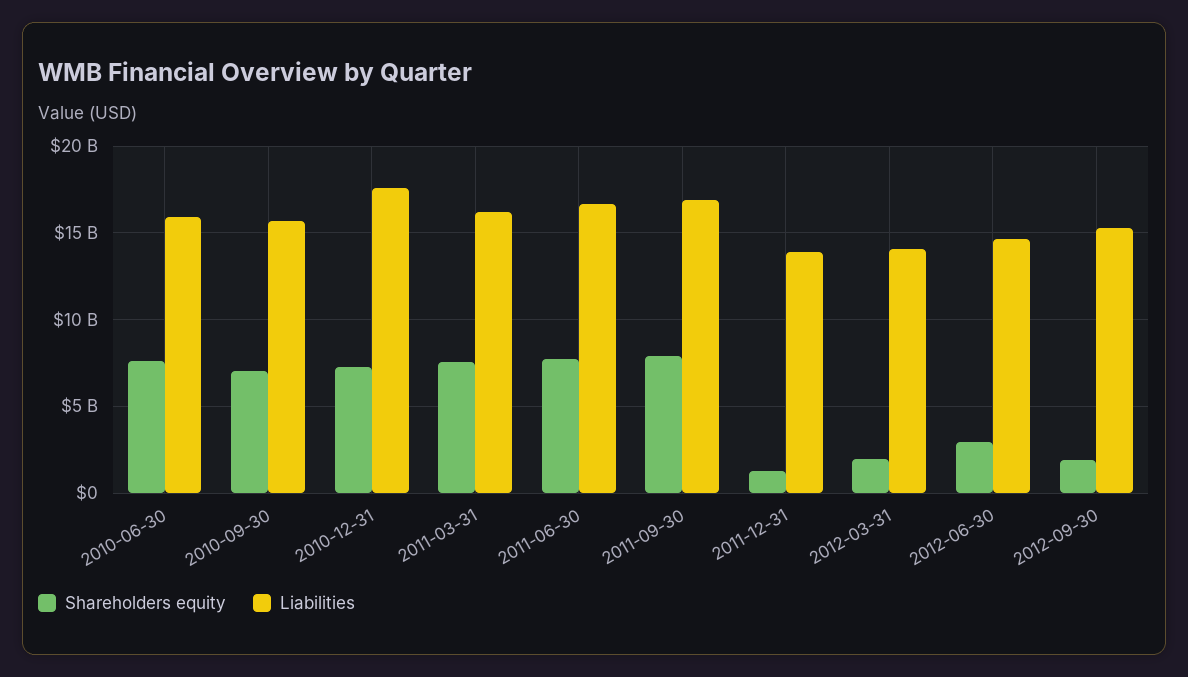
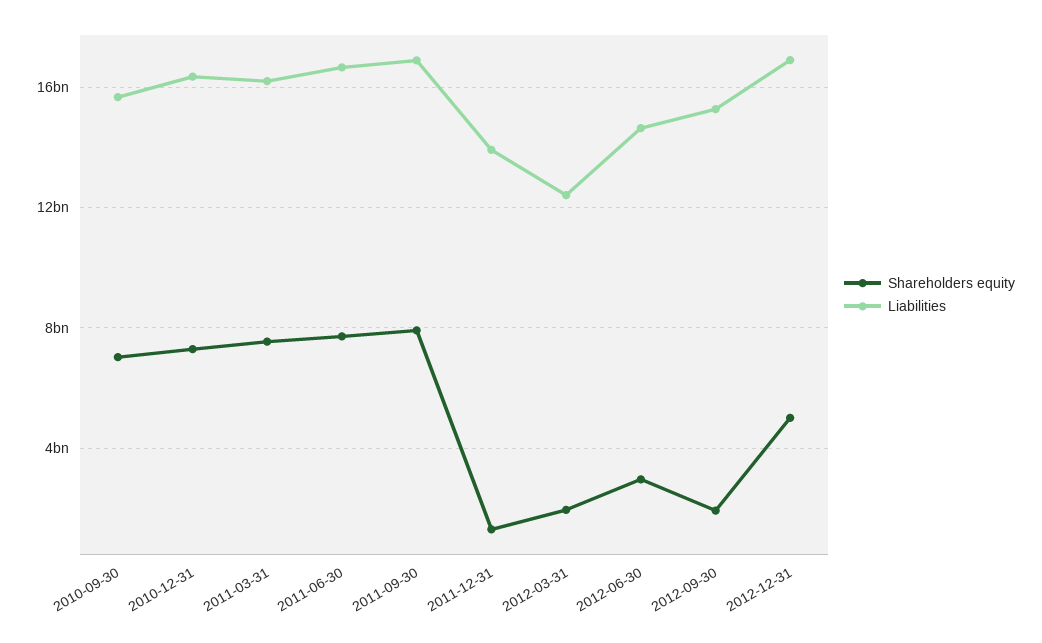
Shareholders equity, 2010-06-30: 7500000000 -> none
Liabilities, 2010-06-30: 16000000000 -> none
Liabilities, 2010-12-31: 17500000000 -> 16500000000
Liabilities, 2012-03-31: 14000000000 -> 12500000000
Shareholders equity, 2012-12-31: none -> 5000000000
Liabilities, 2012-12-31: none -> 17000000000

